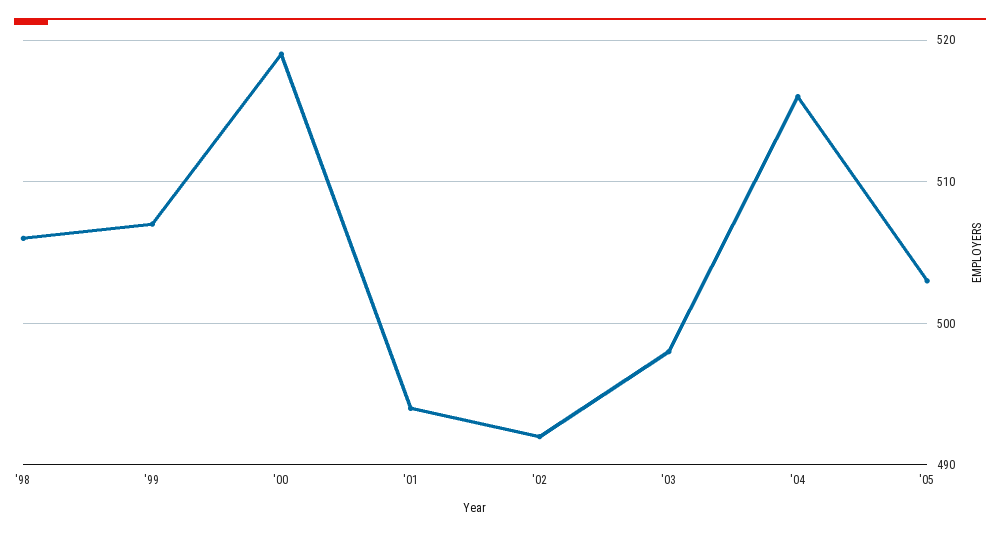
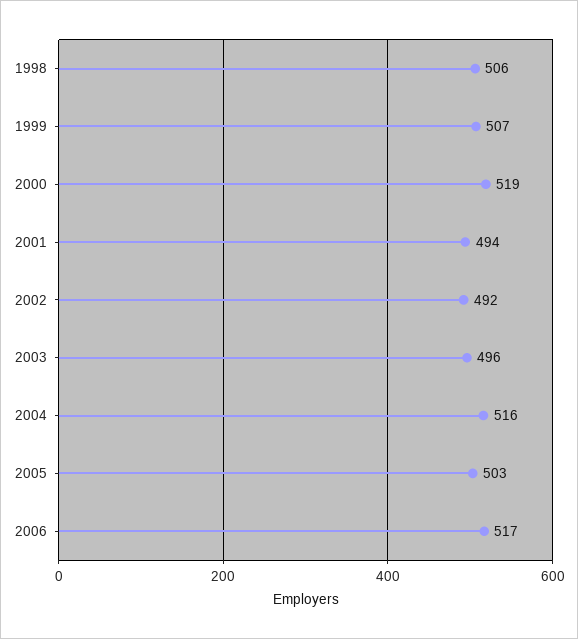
'03: 498 -> 496
2006: none -> 517

